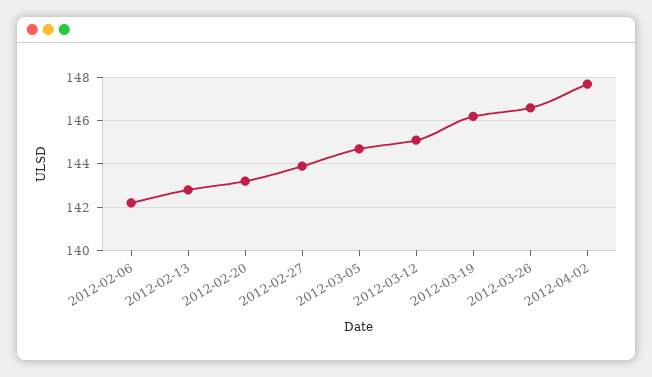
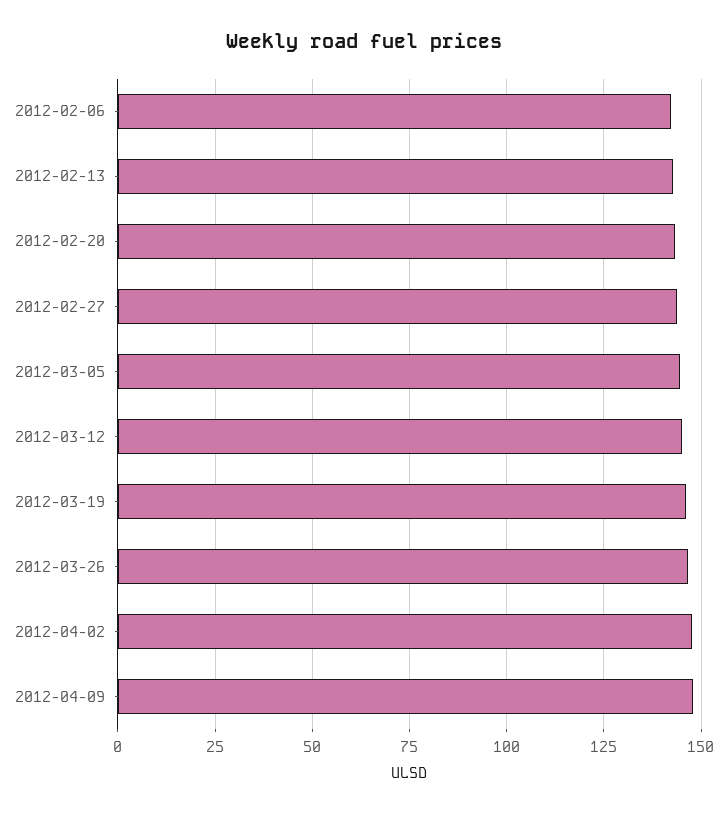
2012-04-09: none -> 147.5

